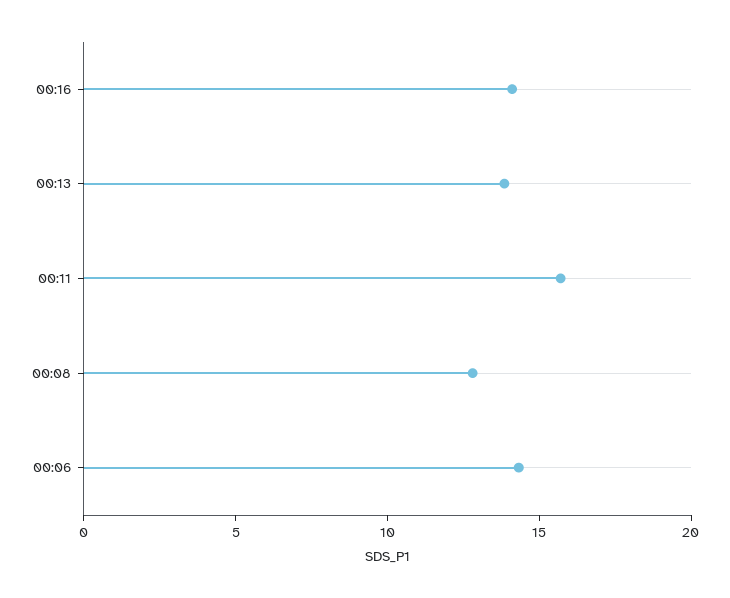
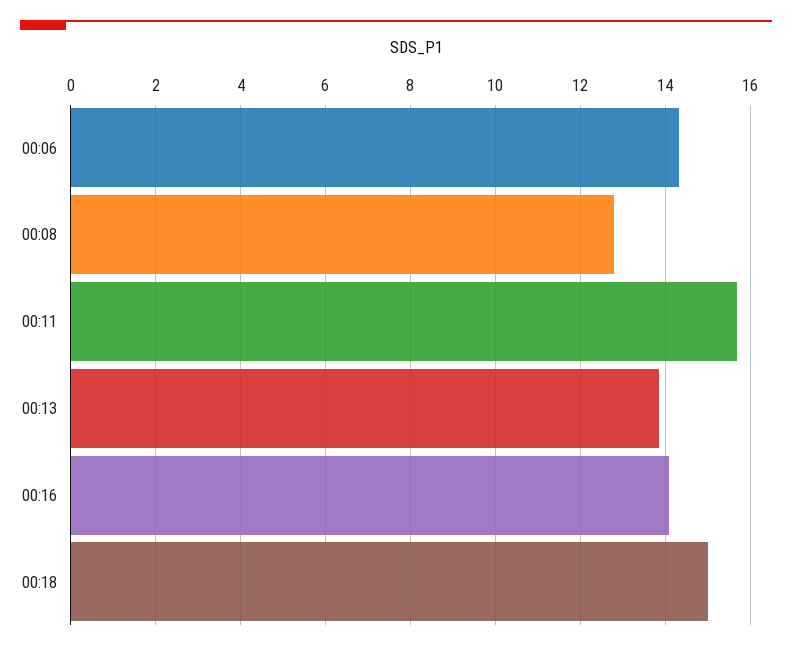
00:18: none -> 15

